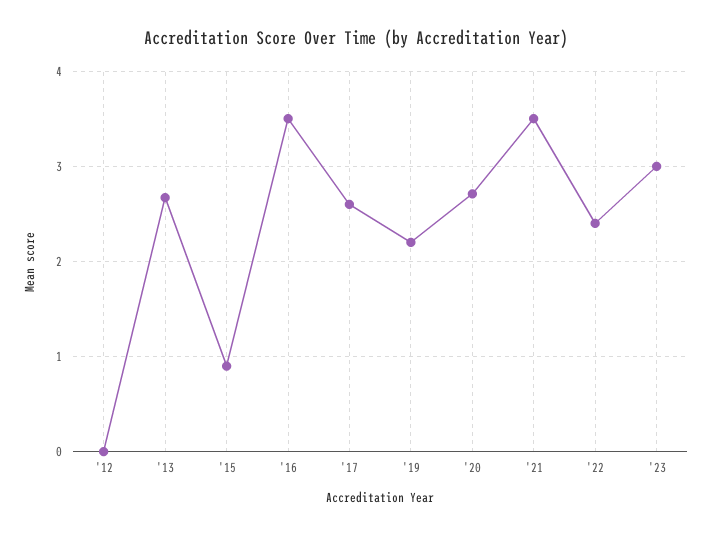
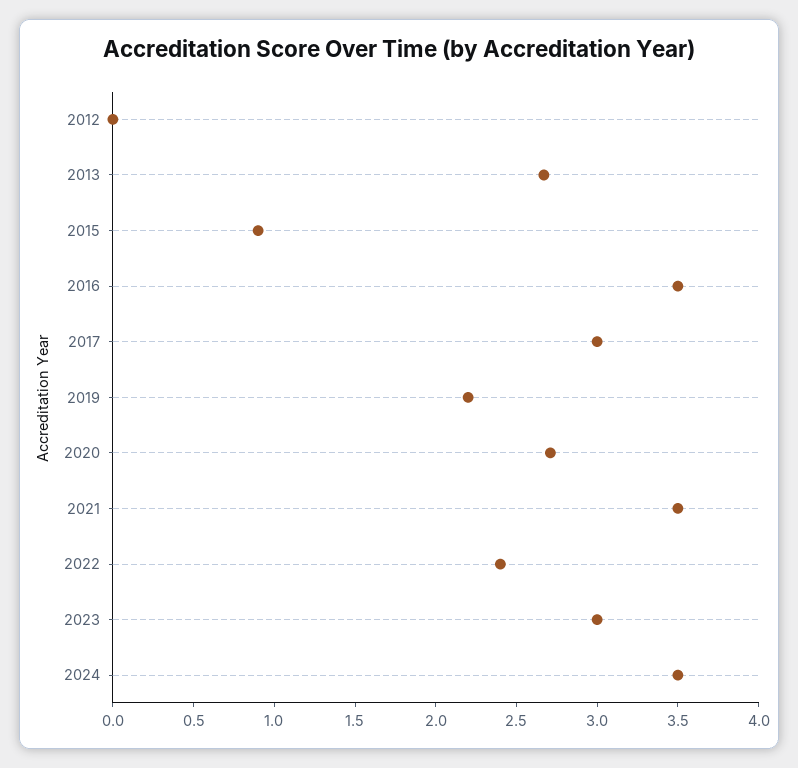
'17: 2.6 -> 3
2024: none -> 3.5

